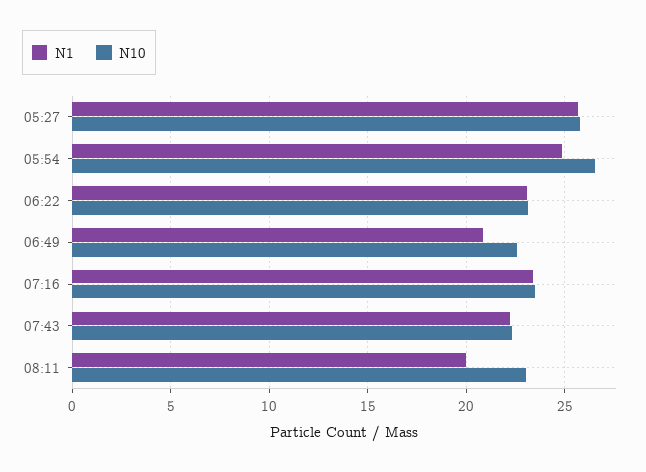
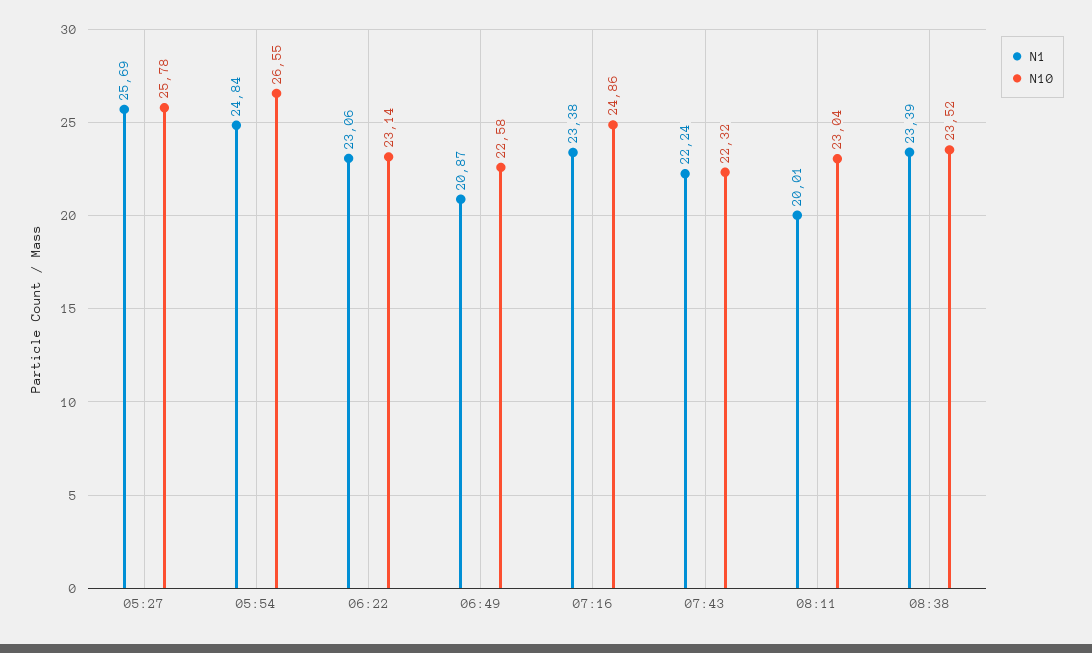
N10, 07:16: 23.5 -> 24.86
N1, 08:38: none -> 23.39
N10, 08:38: none -> 23.52

